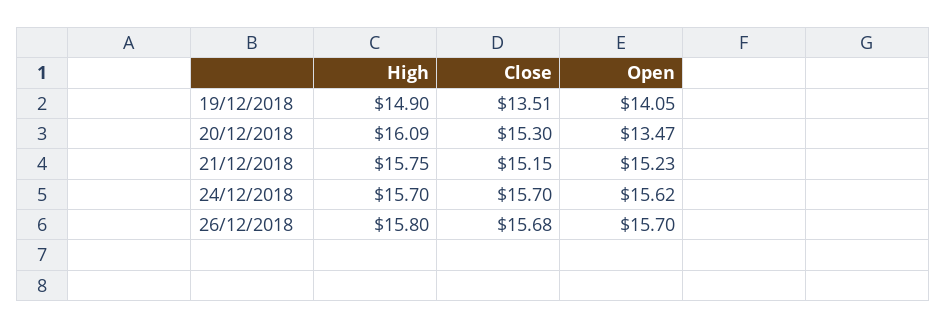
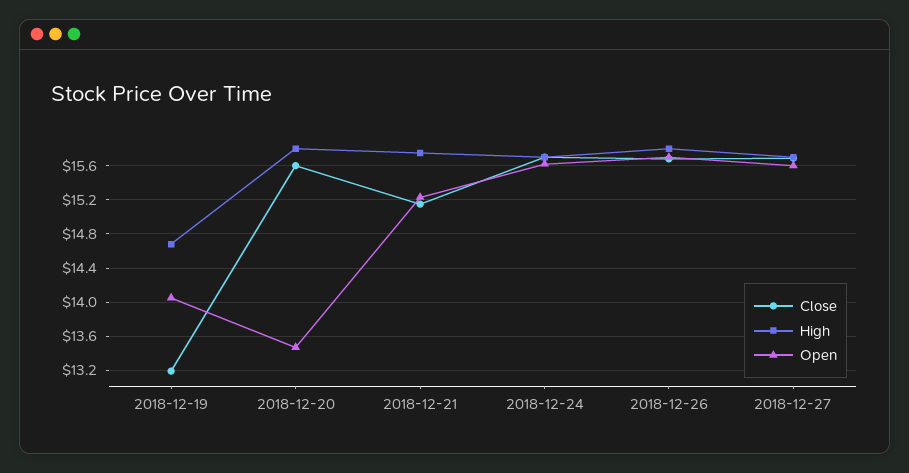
High, 19/12/2018: 14.9 -> 14.7
Close, 19/12/2018: 13.51 -> 13.2
High, 20/12/2018: 16.09 -> 15.8
Close, 20/12/2018: 15.3 -> 15.6
Close, 2018-12-27: none -> 15.7
High, 2018-12-27: none -> 15.7
Open, 2018-12-27: none -> 15.6

